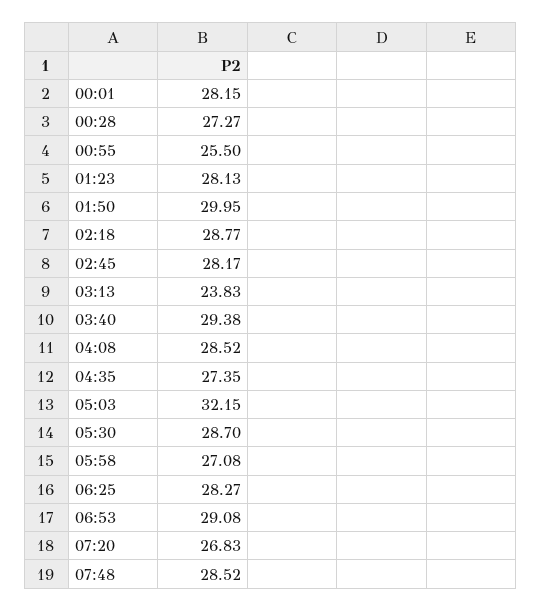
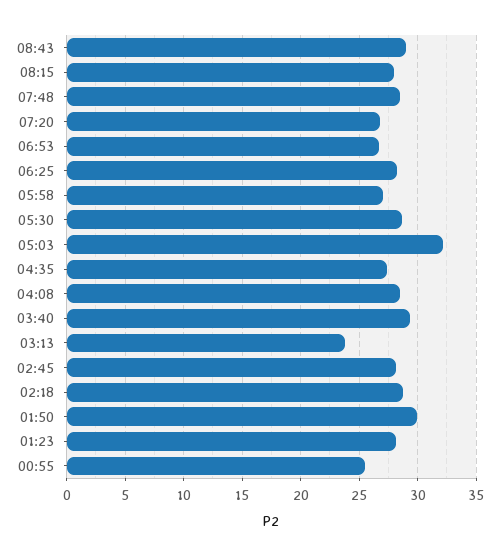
00:01: 28.15 -> none
00:28: 27.27 -> none
06:53: 29.08 -> 27
08:43: none -> 29
08:15: none -> 28

